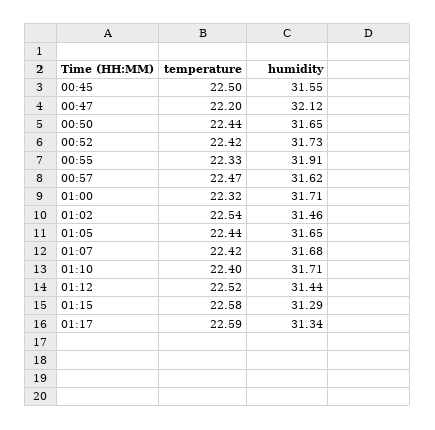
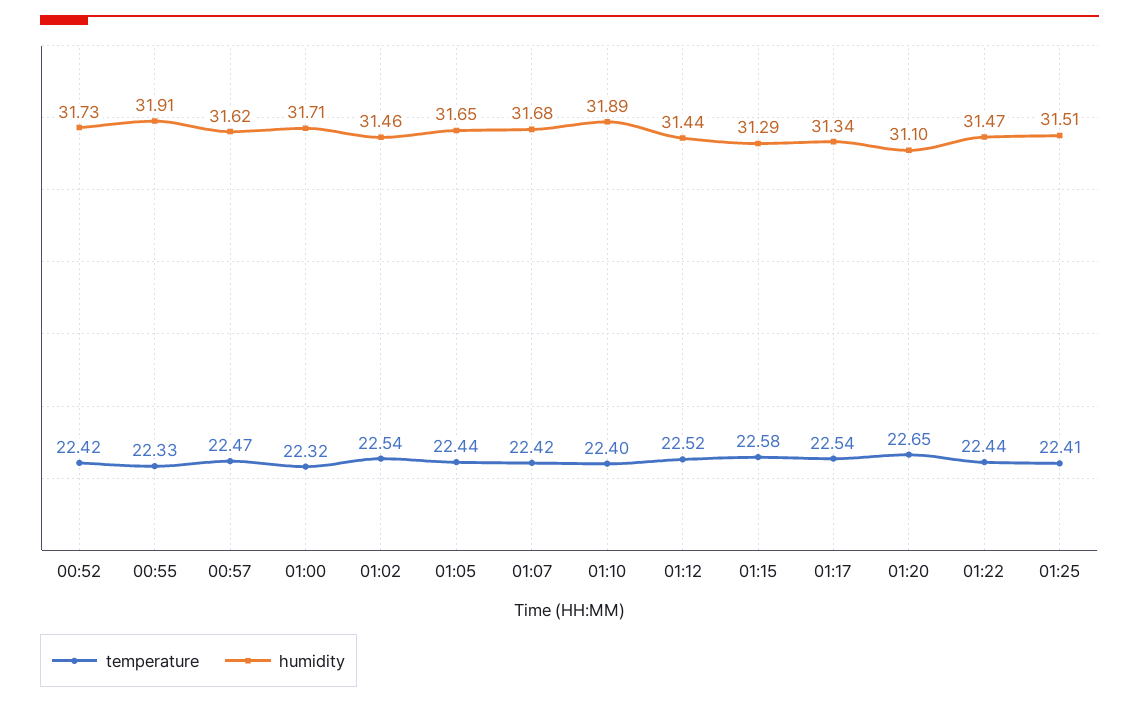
temperature, 00:45: 22.5 -> none
humidity, 00:45: 31.55 -> none
temperature, 00:47: 22.2 -> none
humidity, 00:47: 32.12 -> none
temperature, 00:50: 22.44 -> none
humidity, 00:50: 31.65 -> none
humidity, 01:10: 31.71 -> 31.89
temperature, 01:17: 22.59 -> 22.54
temperature, 01:20: none -> 22.65
humidity, 01:20: none -> 31.1
temperature, 01:22: none -> 22.44
humidity, 01:22: none -> 31.47
temperature, 01:25: none -> 22.41
humidity, 01:25: none -> 31.51

